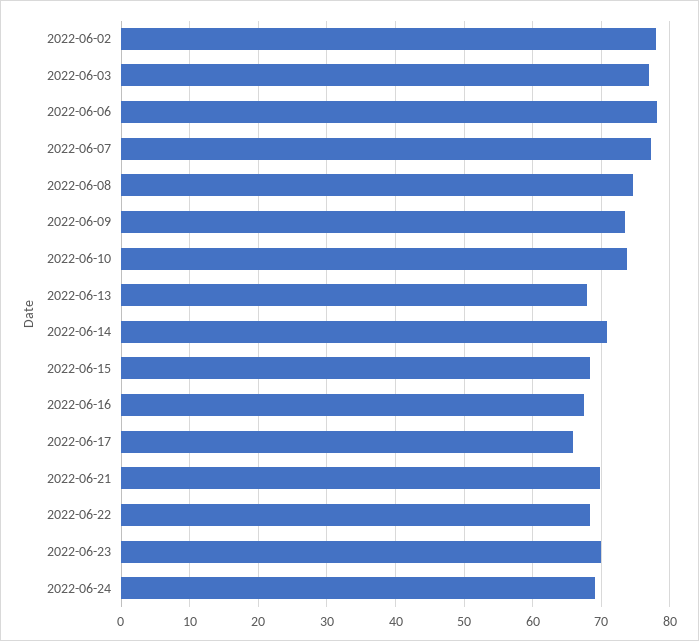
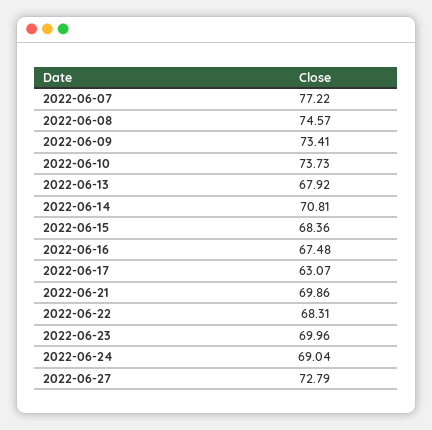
2022-06-02: 78 -> none
2022-06-03: 77 -> none
2022-06-06: 78 -> none
2022-06-17: 66 -> 63.07
2022-06-27: none -> 72.79

